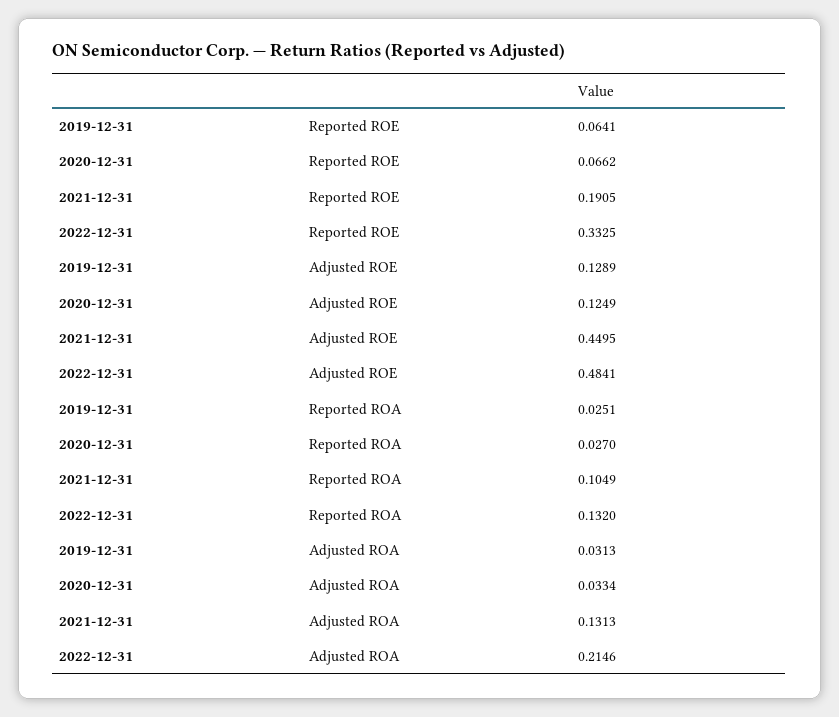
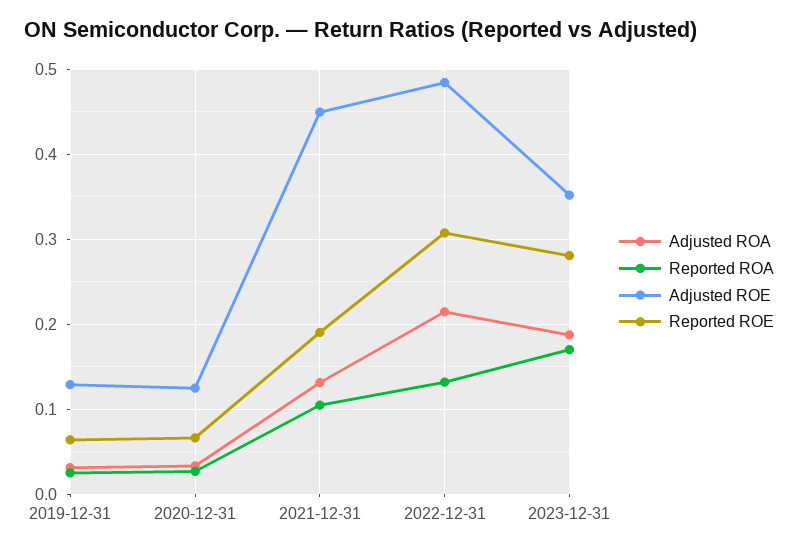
Reported ROE, 2022-12-31: 0.3325 -> 0.31
Adjusted ROA, 2023-12-31: none -> 0.19
Reported ROA, 2023-12-31: none -> 0.17
Adjusted ROE, 2023-12-31: none -> 0.35
Reported ROE, 2023-12-31: none -> 0.28

